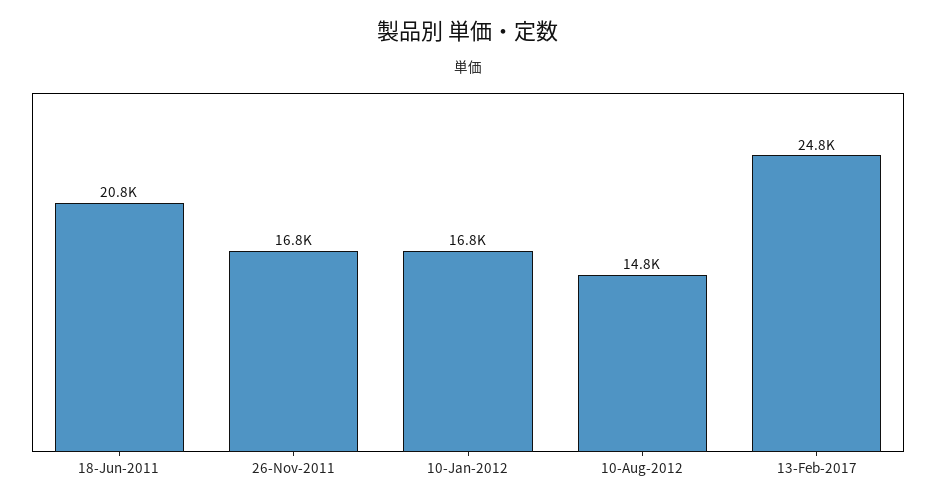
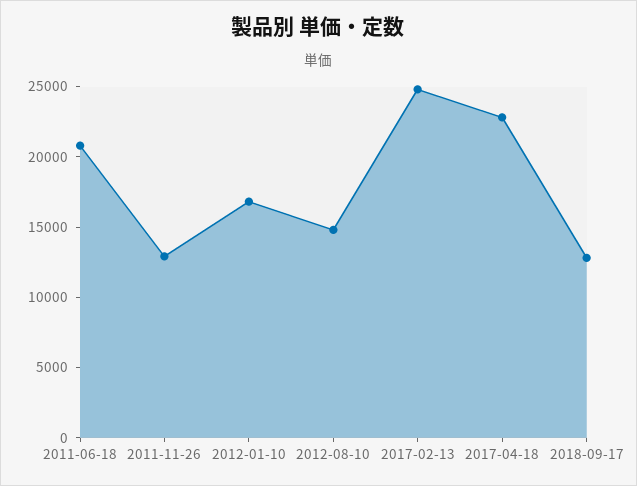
26-Nov-2011: 16800 -> 13000
2017-04-18: none -> 23000
2018-09-17: none -> 13000

